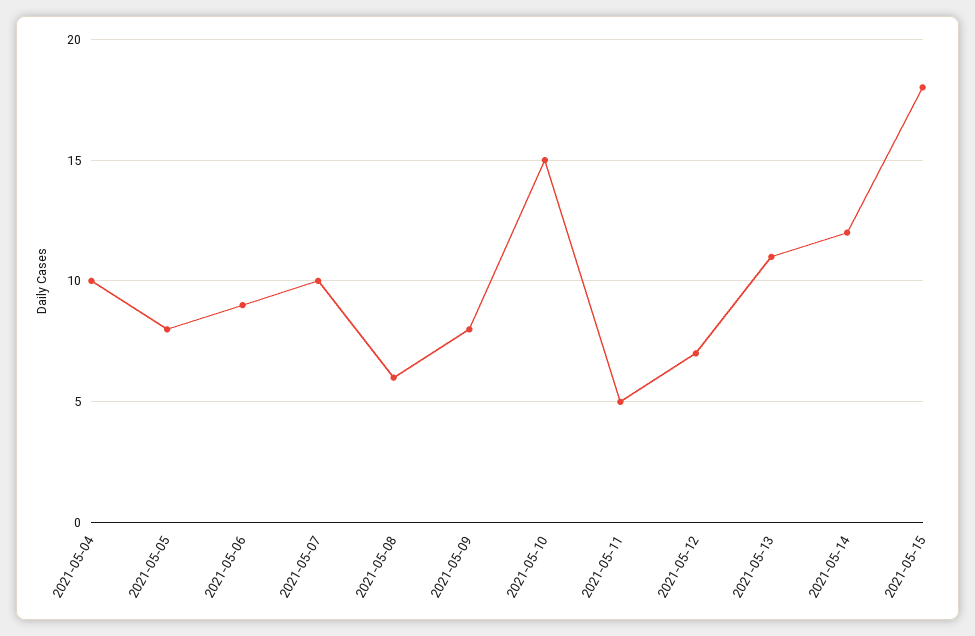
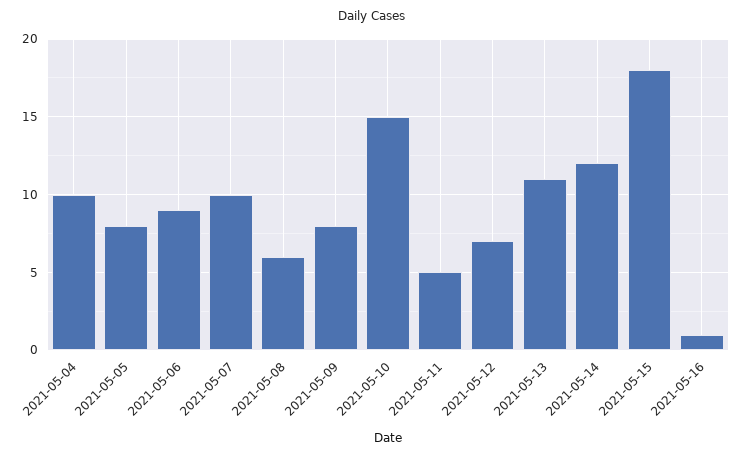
2021-05-16: none -> 1

